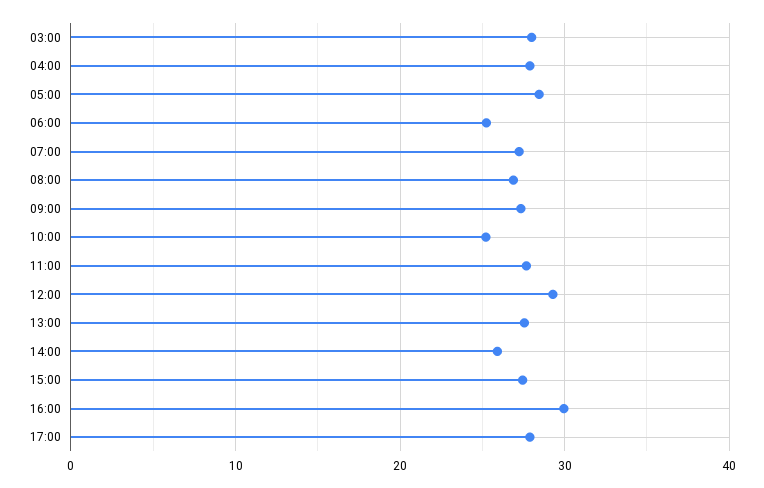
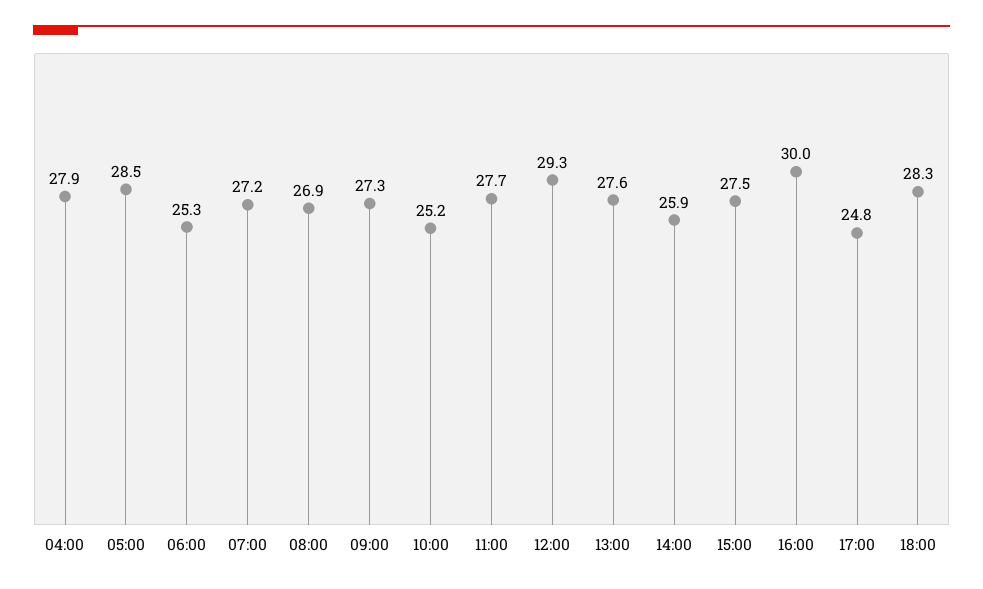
03:00: 28 -> none
17:00: 28 -> 24.8
18:00: none -> 28.3

